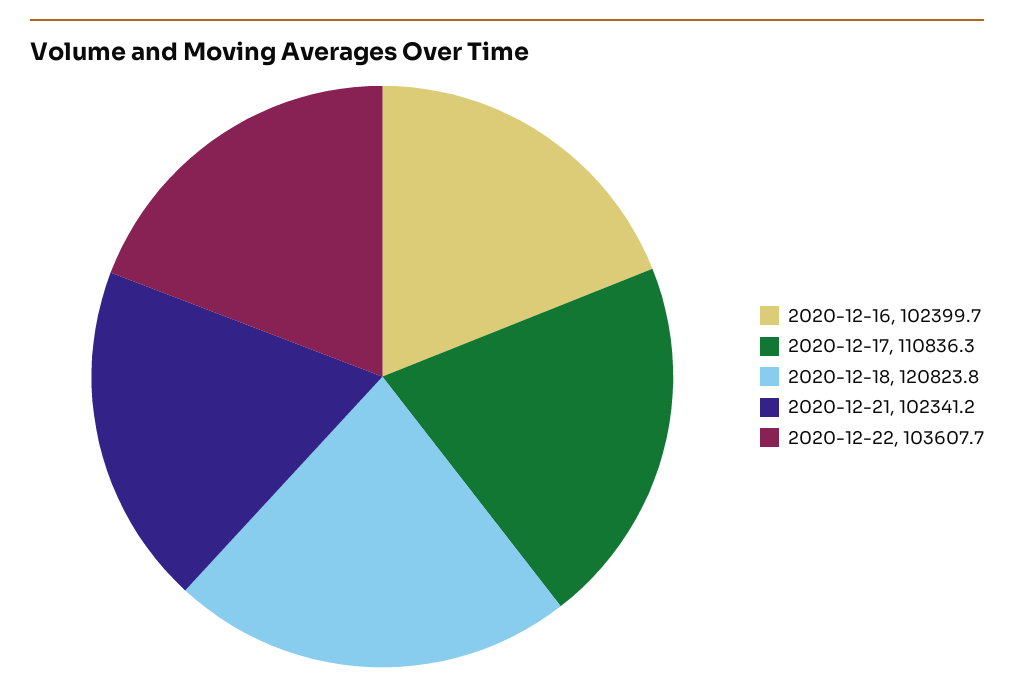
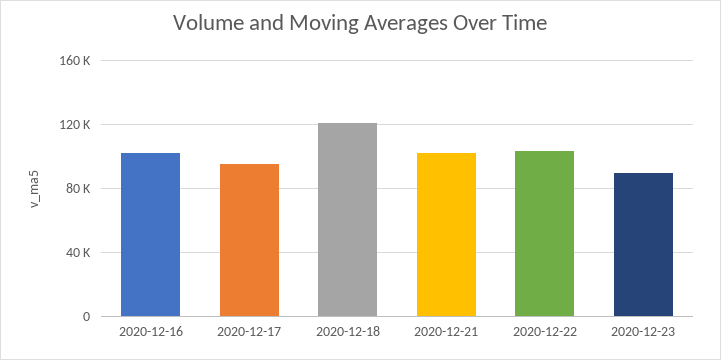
2020-12-17: 110836.3 -> 95000
2020-12-23: none -> 90000

